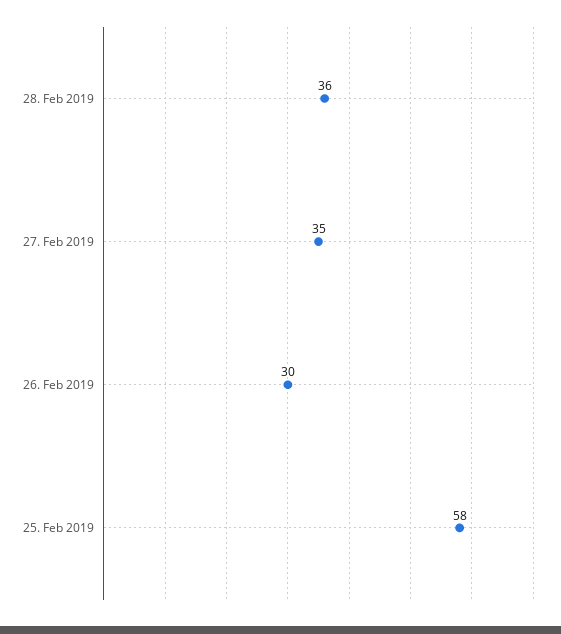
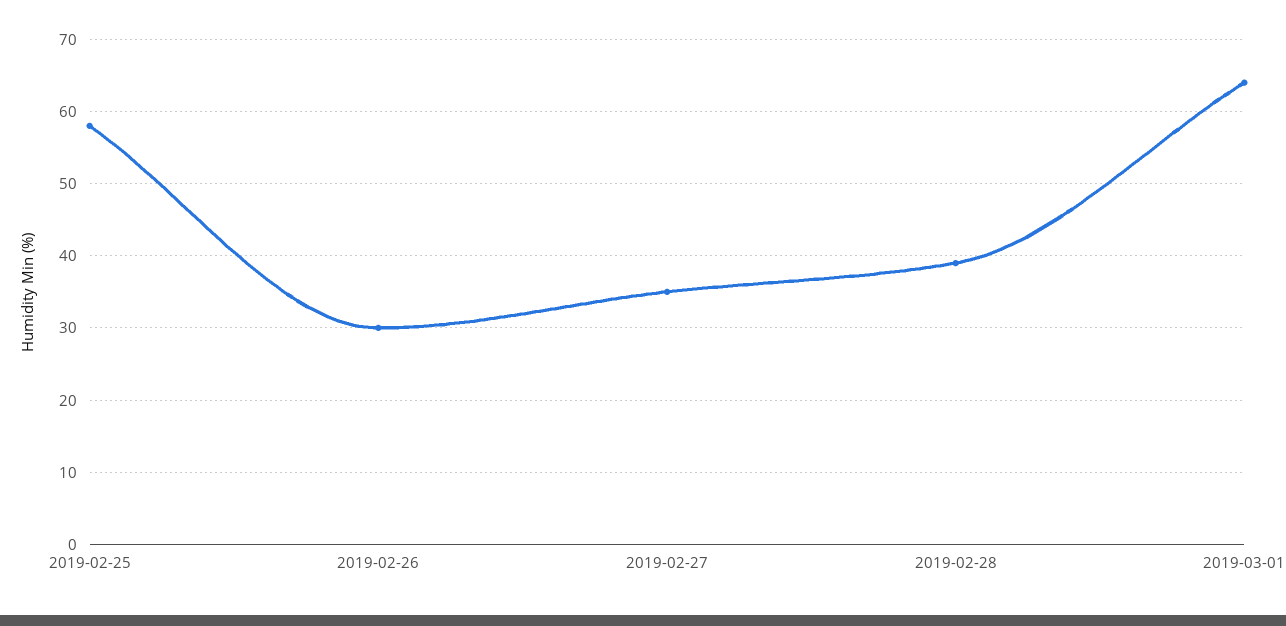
28. Feb 2019: 36 -> 39
2019-03-01: none -> 64

